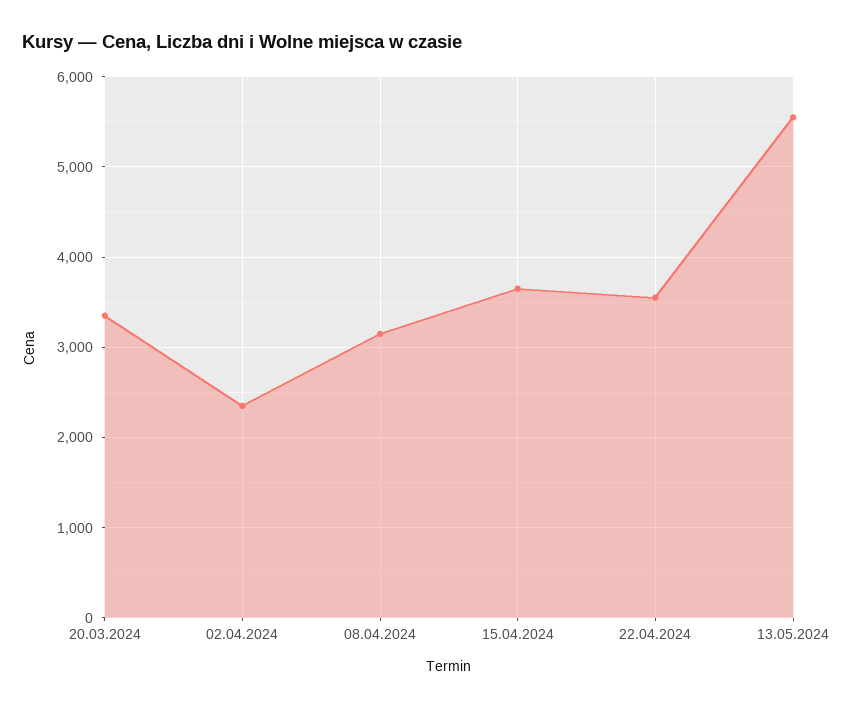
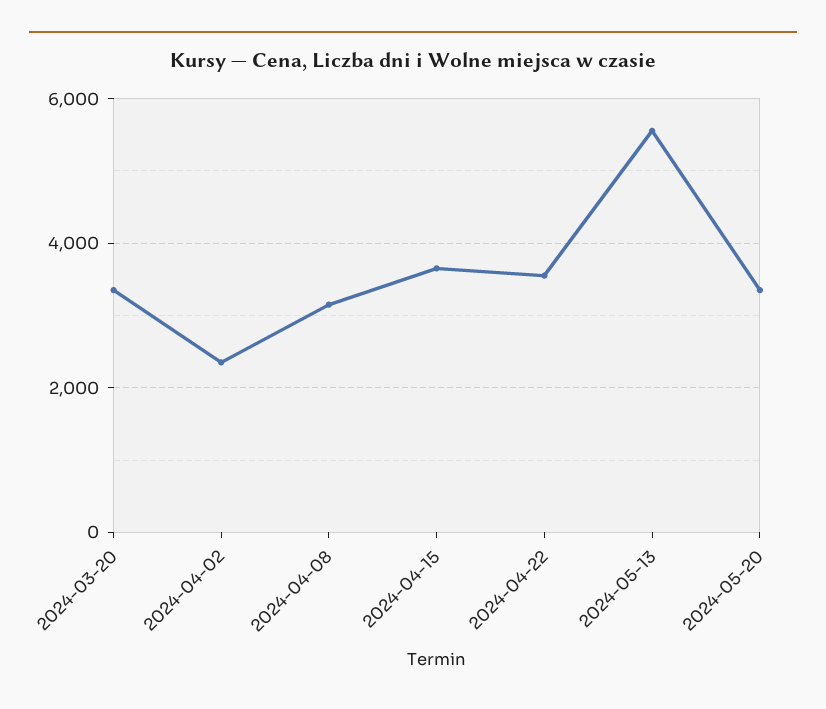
2024-05-20: none -> 3400

